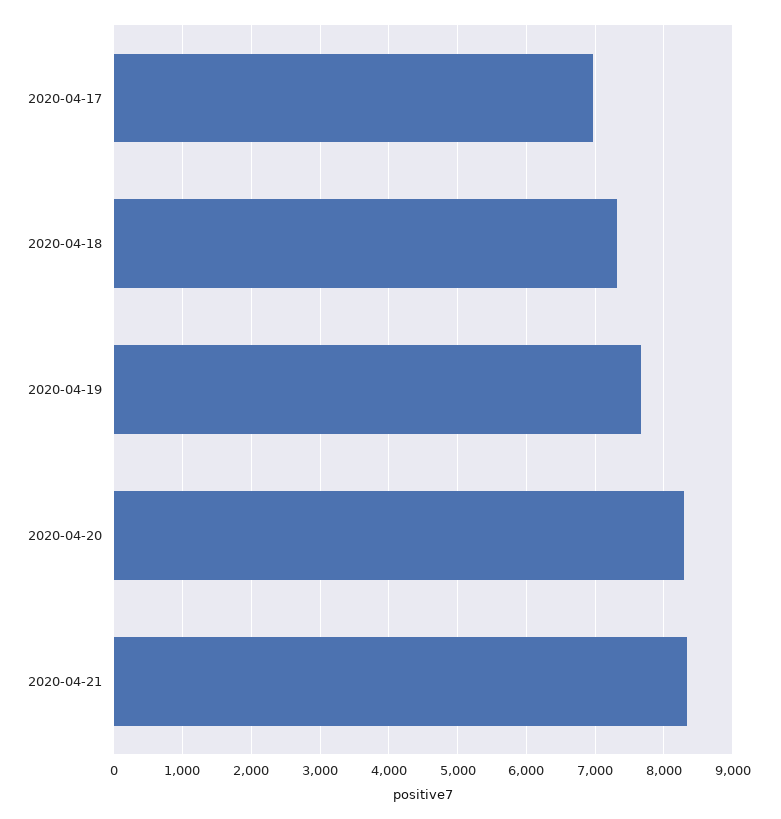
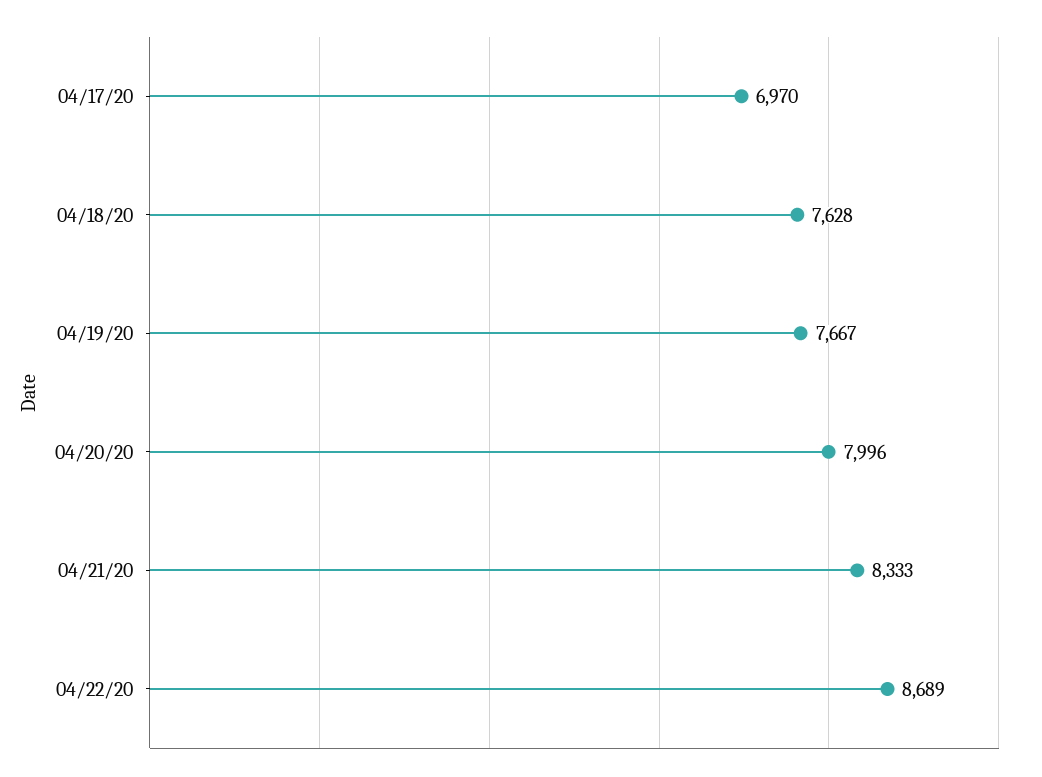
2020-04-18: 7300 -> 7628
2020-04-20: 8300 -> 7996
04/22/20: none -> 8689

